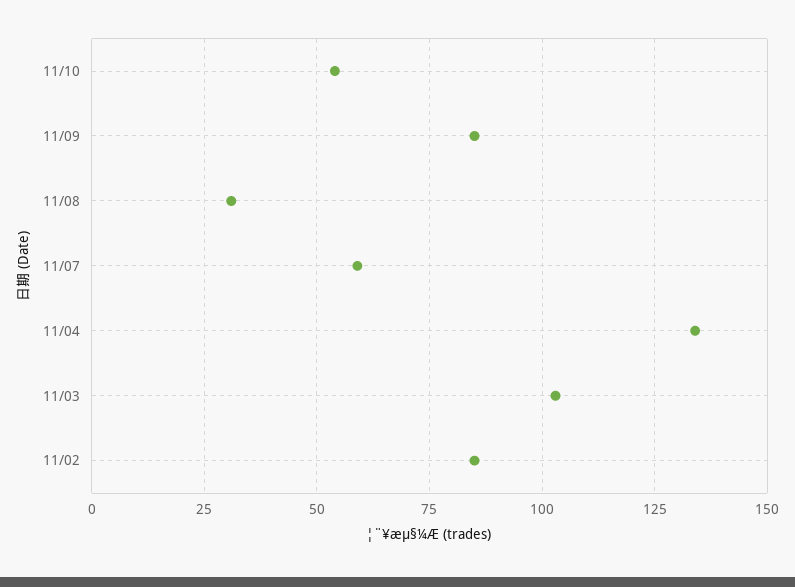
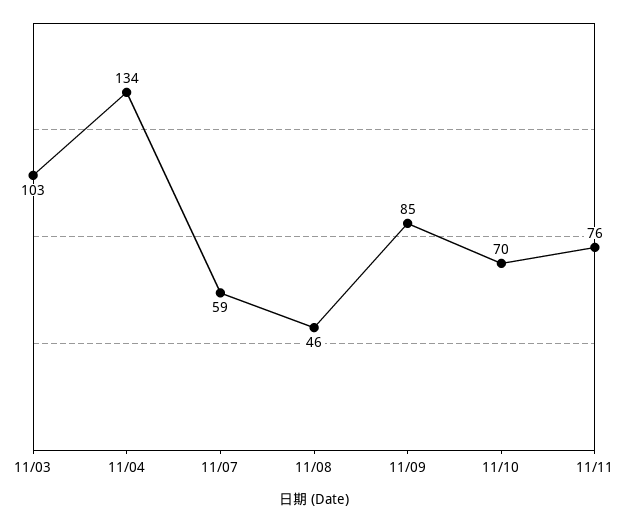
11/10: 55 -> 70
11/08: 30 -> 46
11/02: 85 -> none
11/11: none -> 76

